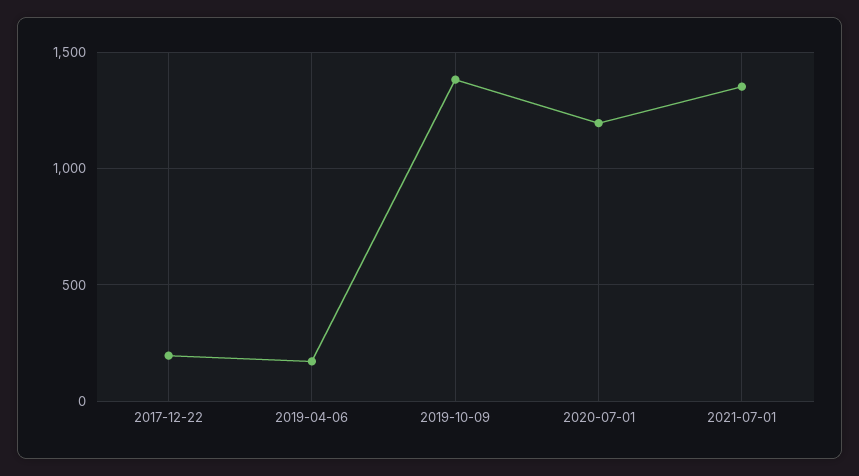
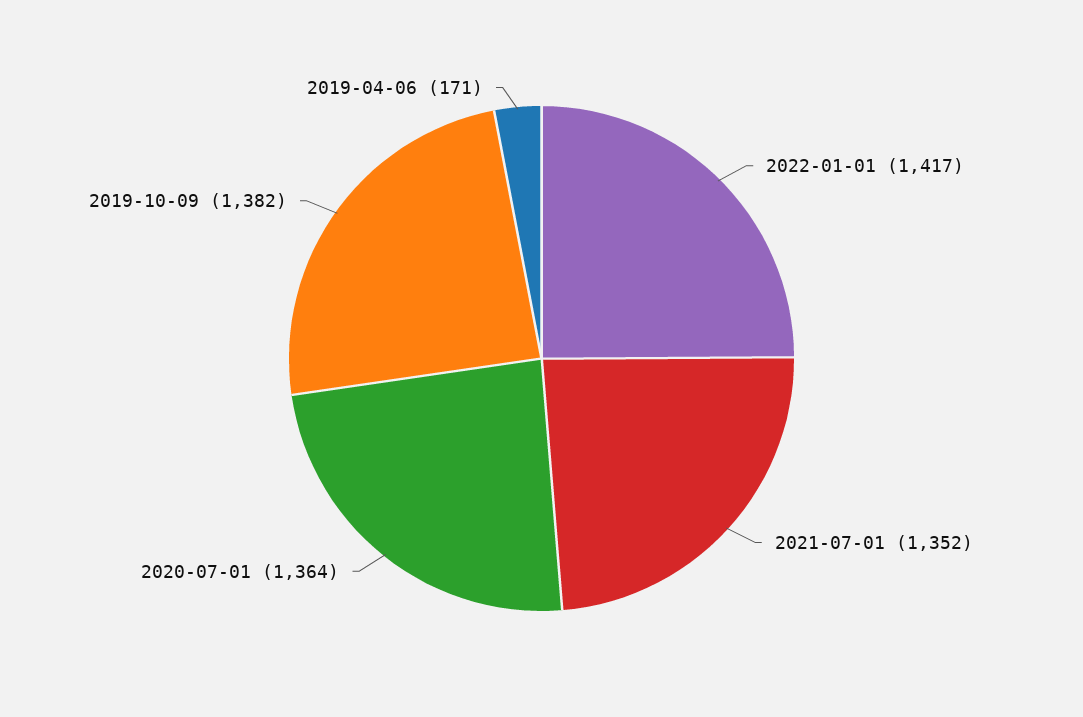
2017-12-22: 200 -> none
2020-07-01: 1200 -> 1364
2022-01-01: none -> 1417

